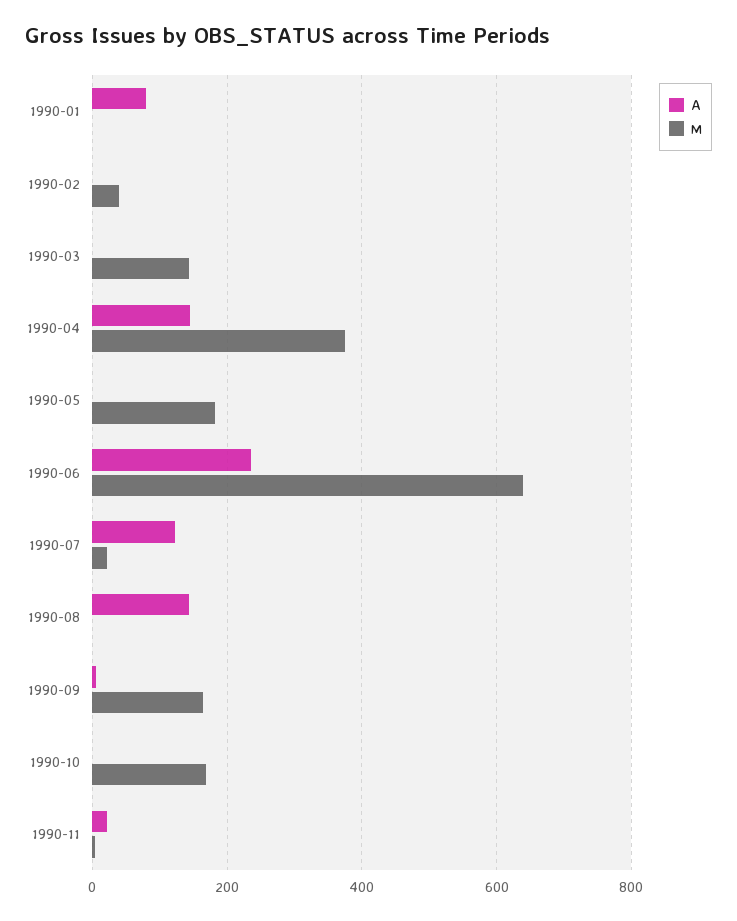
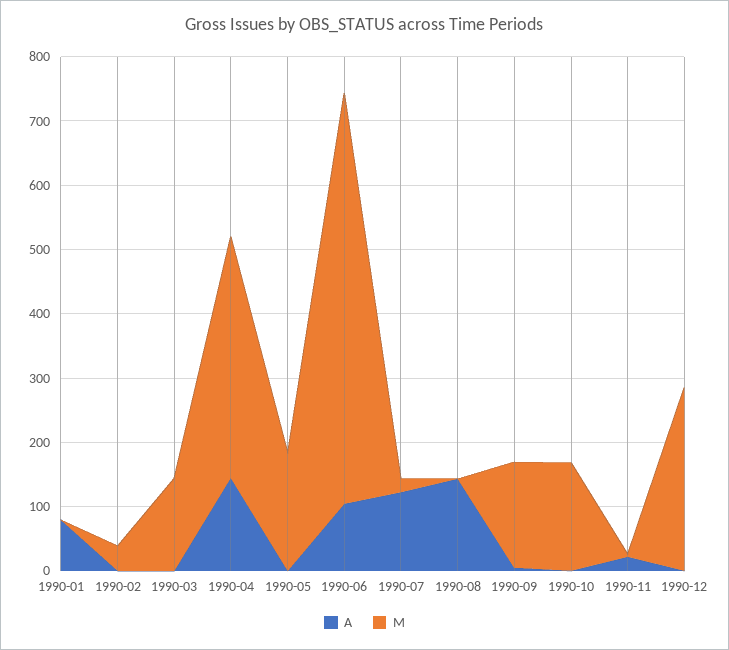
A, 1990-06: 240 -> 100
A, 1990-12: none -> 0
M, 1990-12: none -> 280

